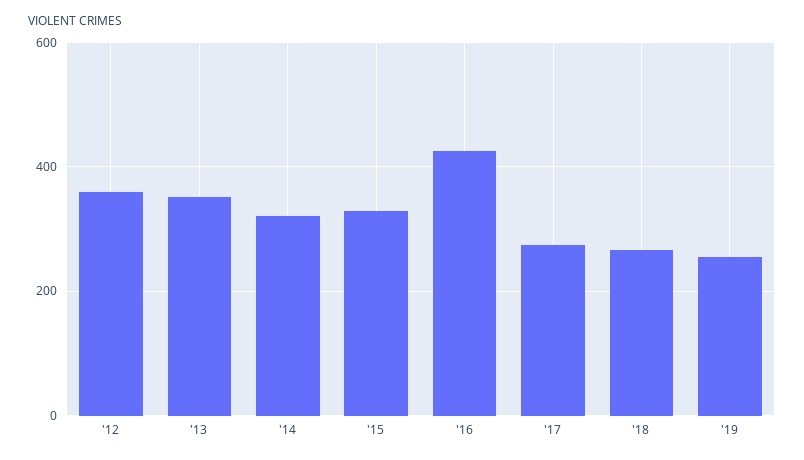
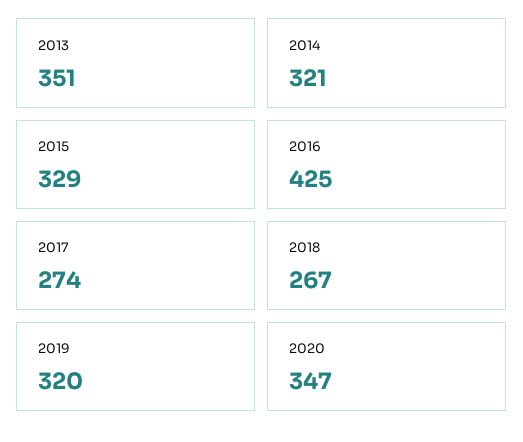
'12: 360 -> none
'19: 260 -> 320
2020: none -> 347

